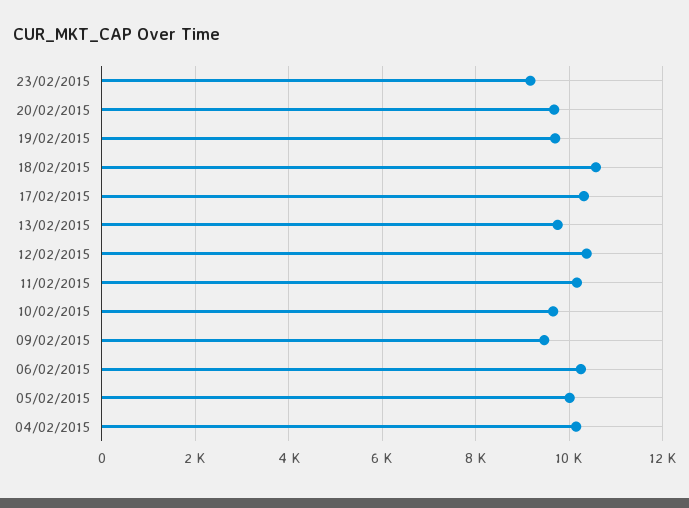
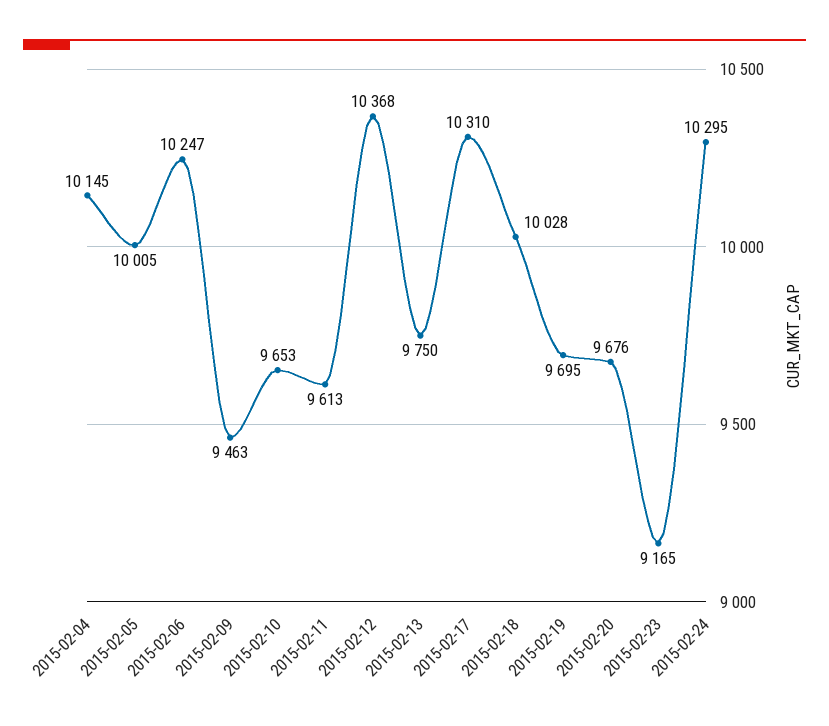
18/02/2015: 10600 -> 10028
11/02/2015: 10200 -> 9613
2015-02-24: none -> 10295

